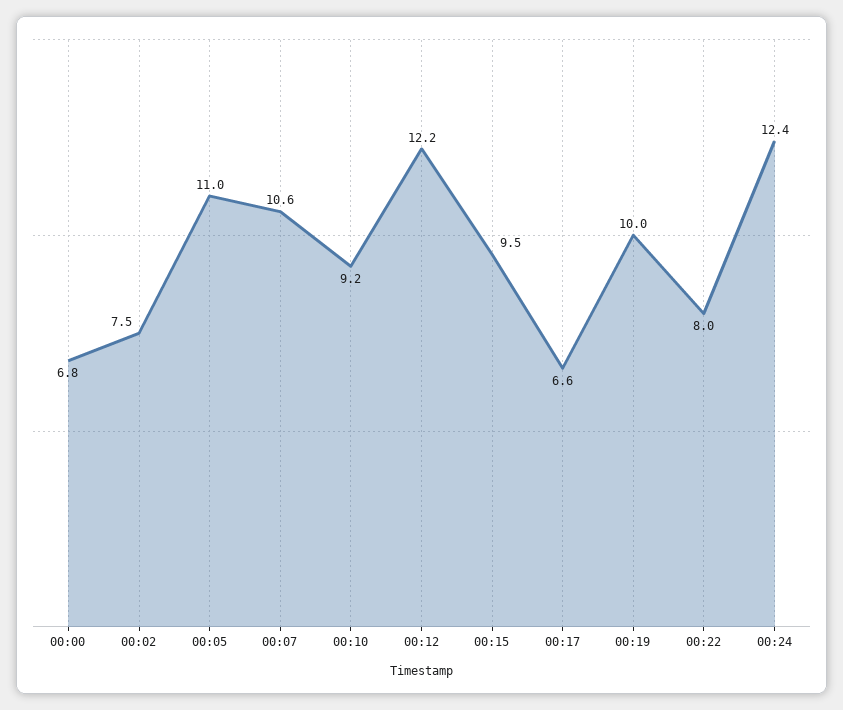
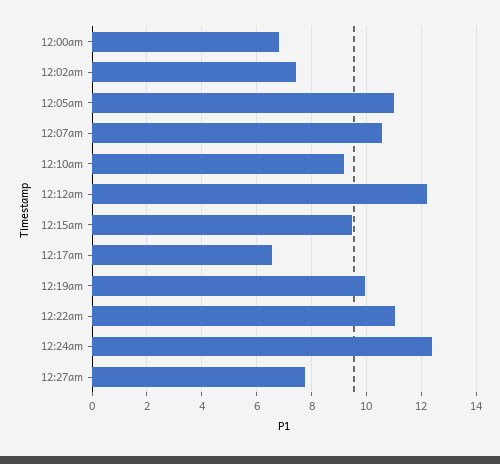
00:22: 8 -> 11
12:27am: none -> 7.75

